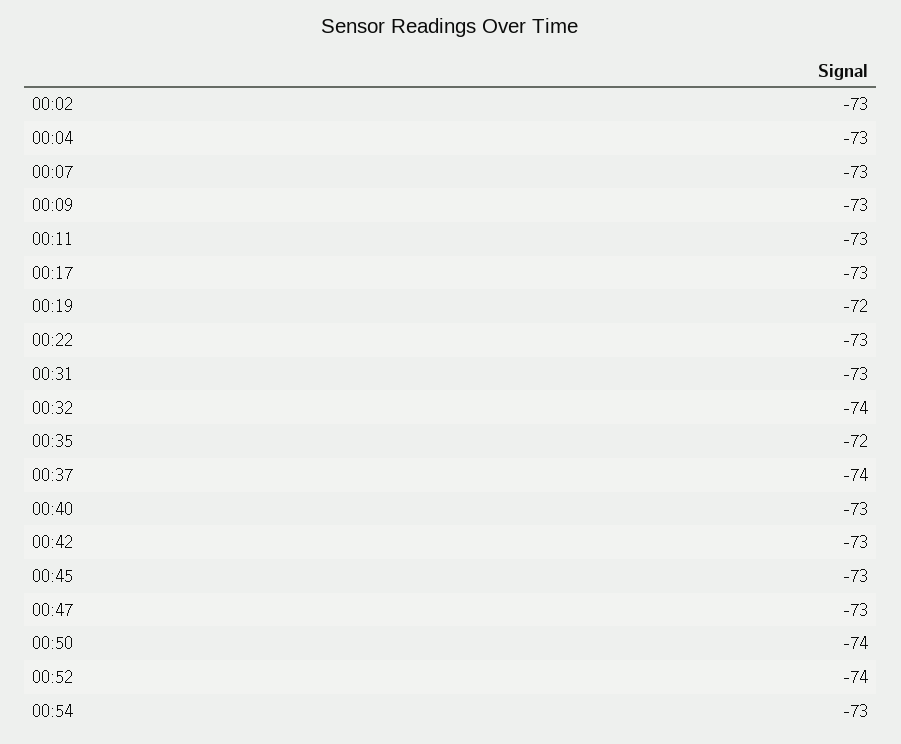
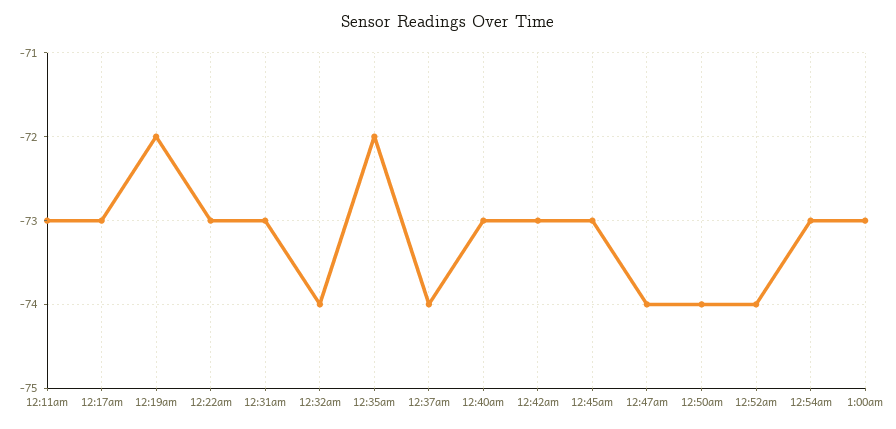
00:02: -73 -> none
00:04: -73 -> none
00:07: -73 -> none
00:09: -73 -> none
00:47: -73 -> -74
1:00am: none -> -73

